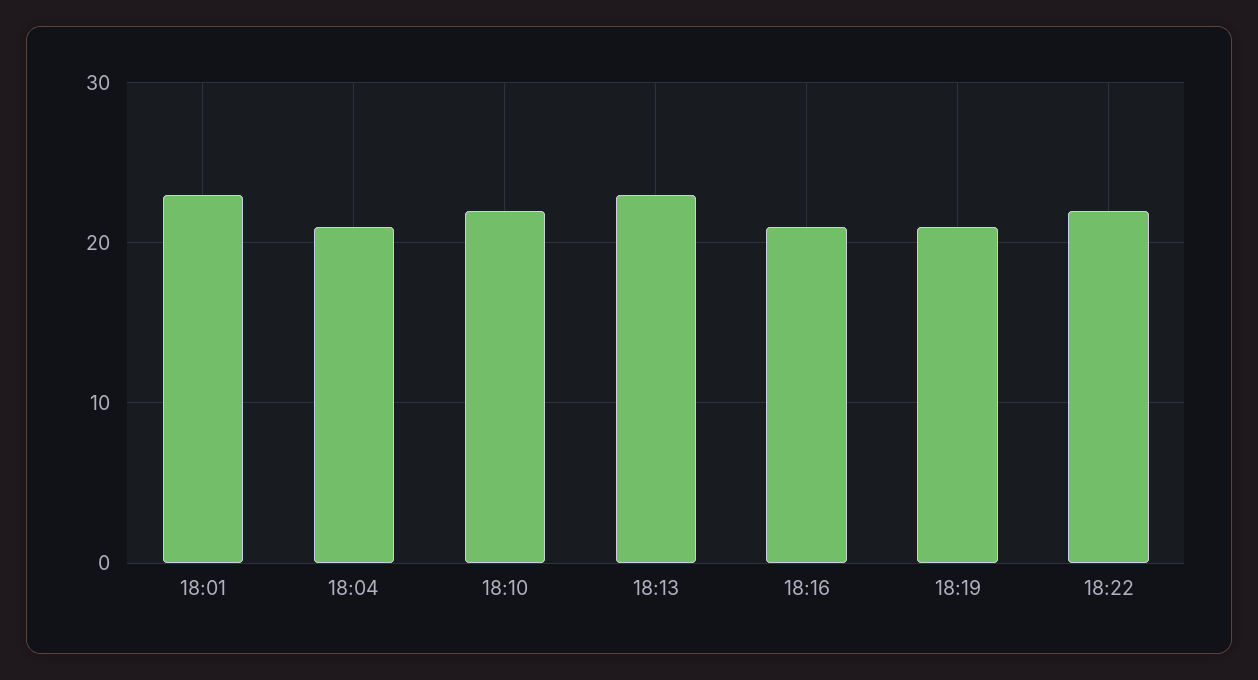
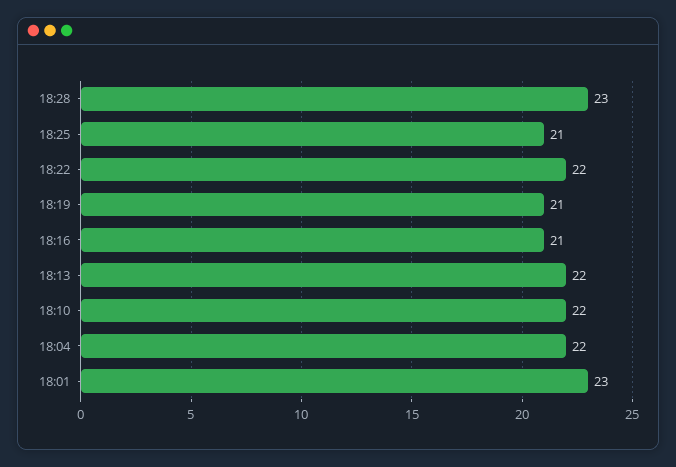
18:04: 21 -> 22
18:13: 23 -> 22
18:28: none -> 23
18:25: none -> 21

